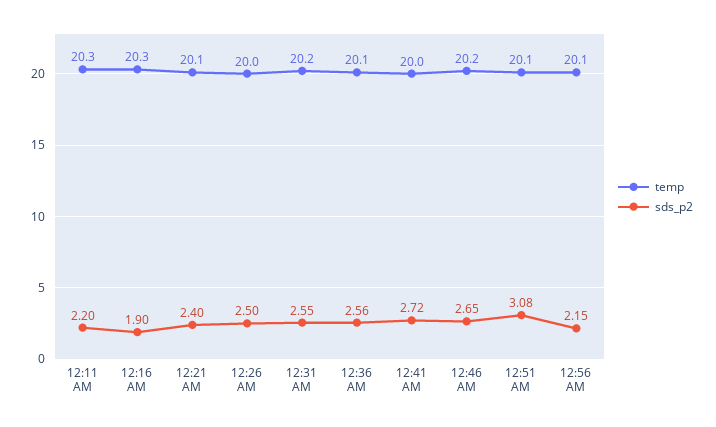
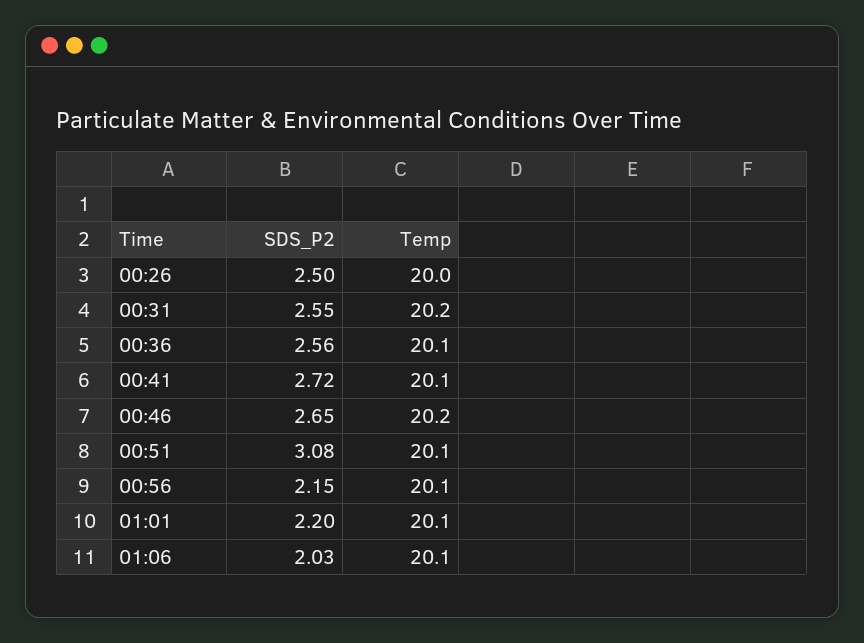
temp, 12:11 AM: 20.3 -> none
sds_p2, 12:11 AM: 2.2 -> none
temp, 12:16 AM: 20.3 -> none
sds_p2, 12:16 AM: 1.9 -> none
temp, 12:21 AM: 20.1 -> none
sds_p2, 12:21 AM: 2.4 -> none
temp, 12:41 AM: 20 -> 20.1
sds_p2, 01:01: none -> 2.2
temp, 01:01: none -> 20.1
sds_p2, 01:06: none -> 2.03
temp, 01:06: none -> 20.1

